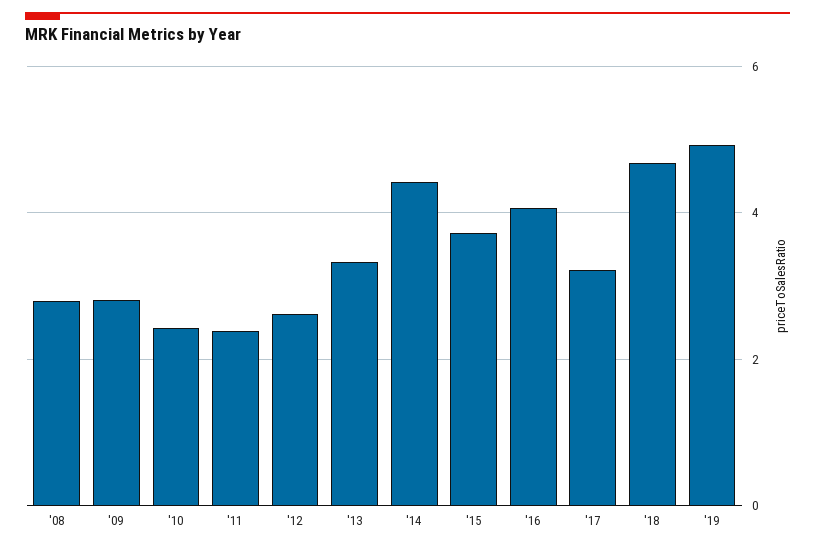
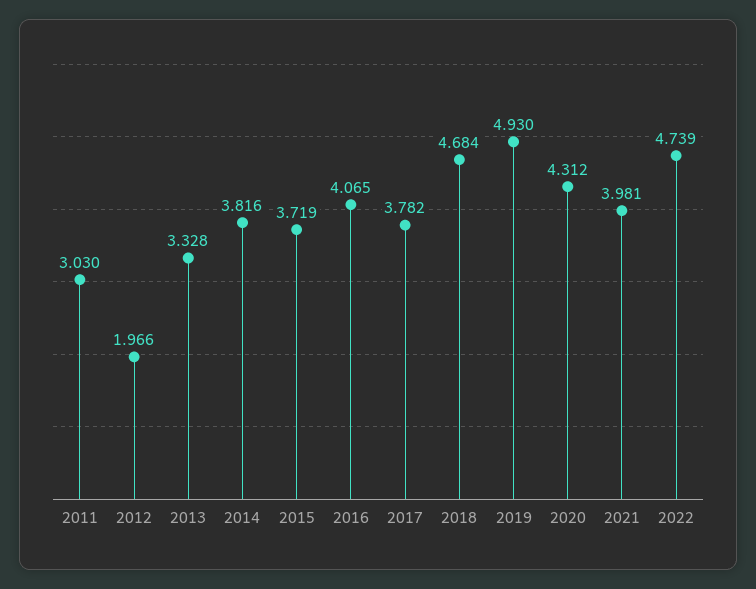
'08: 2.8 -> none
'09: 2.8 -> none
'10: 2.4 -> none
'11: 2.4 -> 3.03
'12: 2.6 -> 1.966
'14: 4.4 -> 3.816
'17: 3.2 -> 3.782
2020: none -> 4.312
2021: none -> 3.981
2022: none -> 4.739

